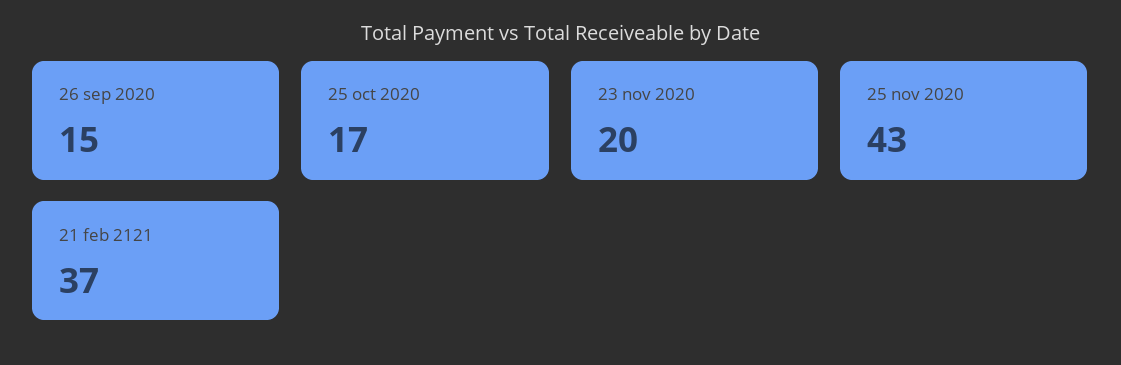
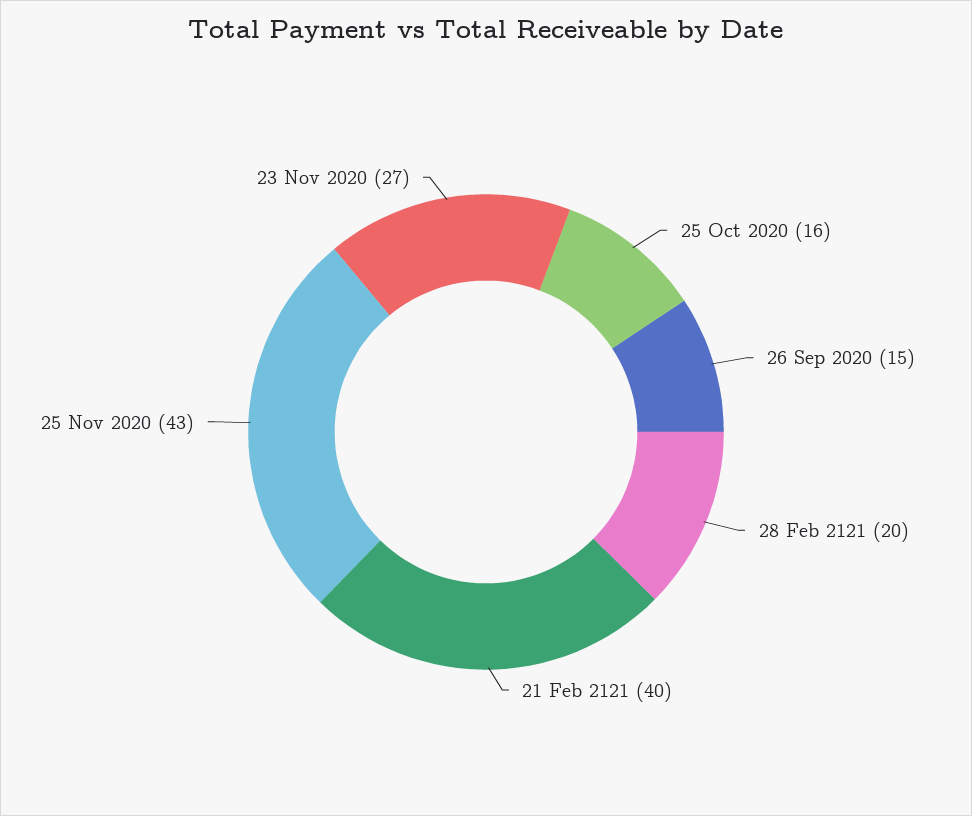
25 oct 2020: 17 -> 16
23 nov 2020: 20 -> 27
21 feb 2121: 37 -> 40
28 Feb 2121: none -> 20

